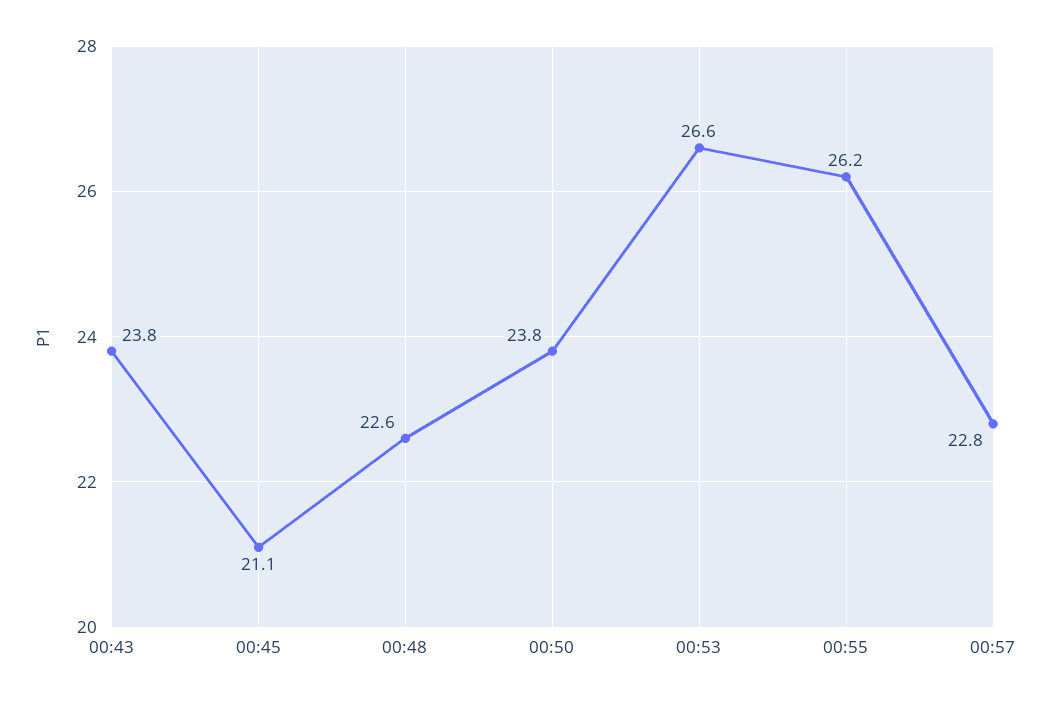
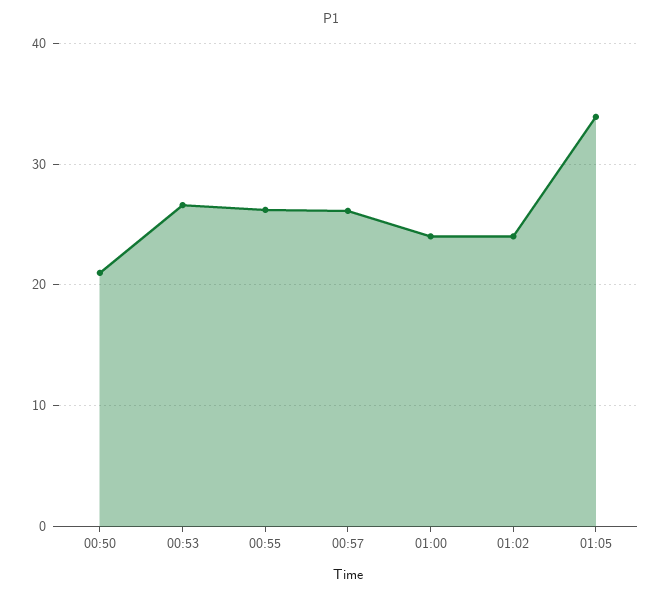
00:43: 23.8 -> none
00:45: 21.1 -> none
00:48: 22.6 -> none
00:50: 23.8 -> 21
00:57: 22.8 -> 26
01:00: none -> 24
01:02: none -> 24
01:05: none -> 34

